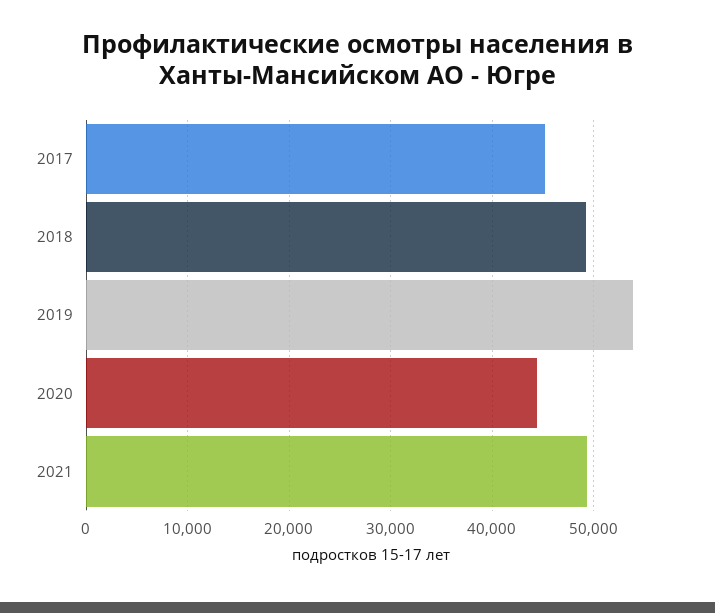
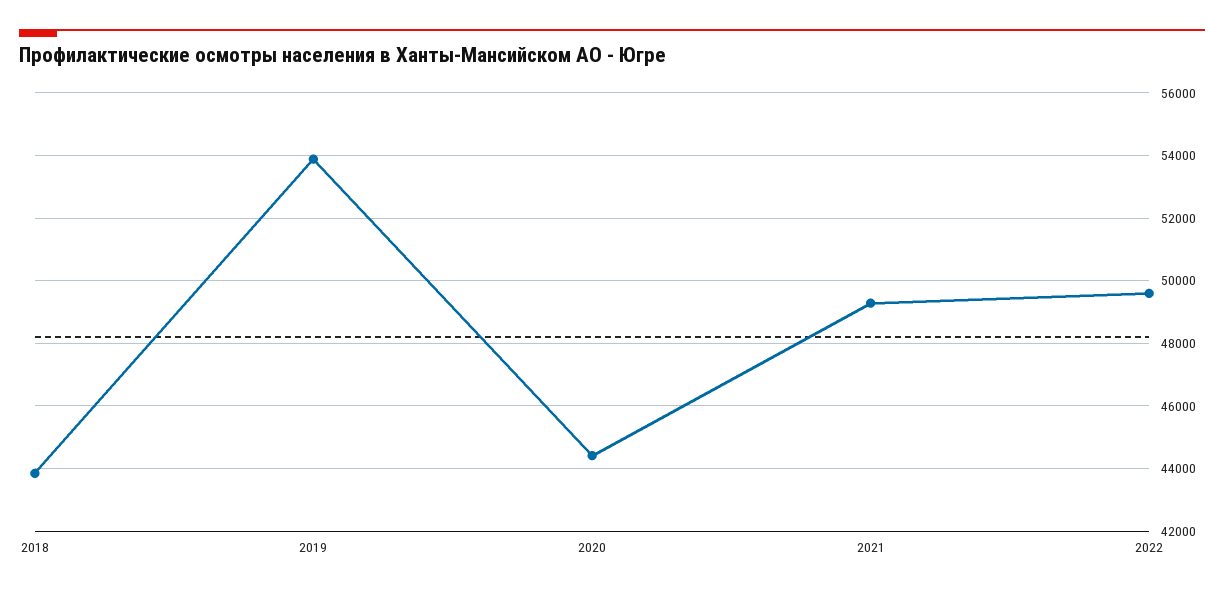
2017: 45000 -> none
2018: 49000 -> 43800
2022: none -> 49600

